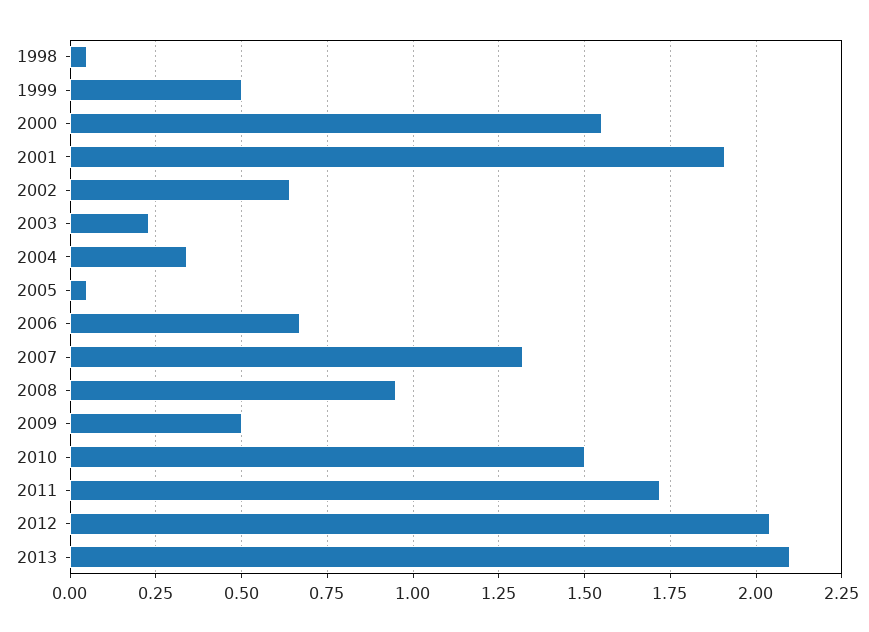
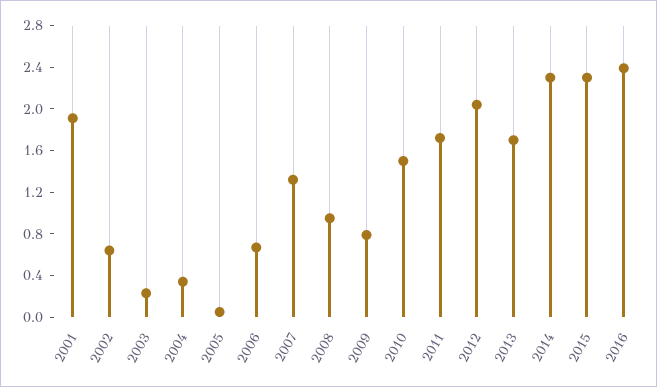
1998: 0.05 -> none
1999: 0.5 -> none
2000: 1.55 -> none
2009: 0.5 -> 0.8
2013: 2.1 -> 1.7
2014: none -> 2.3
2015: none -> 2.3
2016: none -> 2.4

